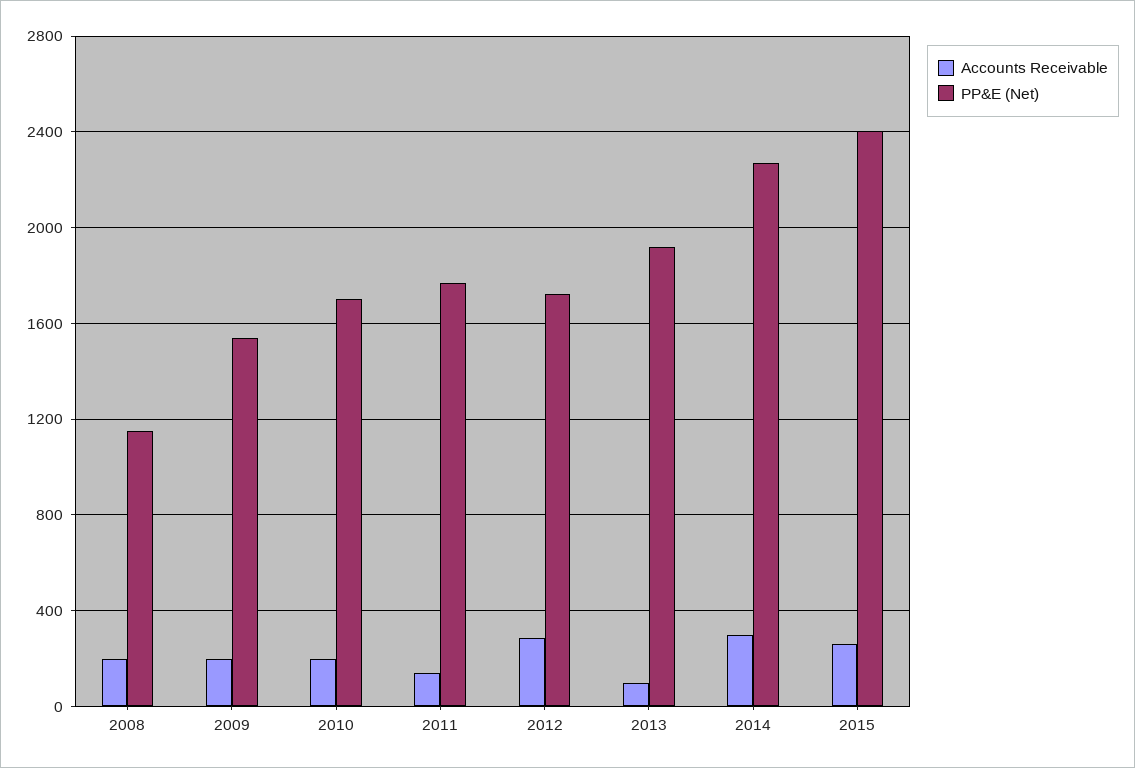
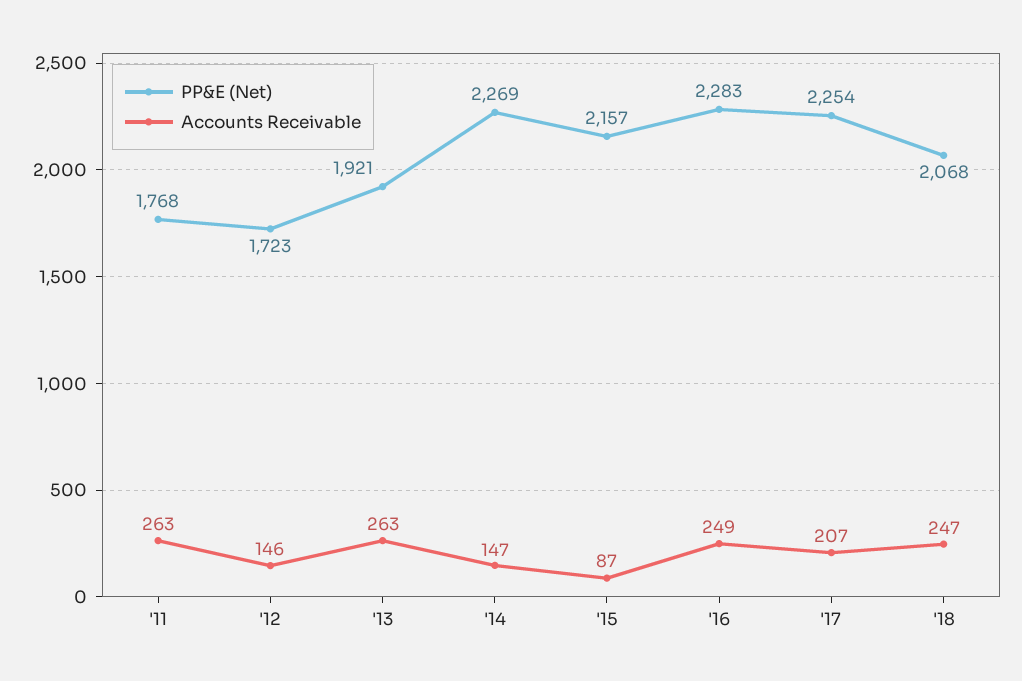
Accounts Receivable, 2008: 200 -> none
PP&E (Net), 2008: 1150 -> none
Accounts Receivable, 2009: 200 -> none
PP&E (Net), 2009: 1550 -> none
Accounts Receivable, 2010: 200 -> none
PP&E (Net), 2010: 1700 -> none
Accounts Receivable, 2011: 150 -> 263
Accounts Receivable, 2012: 300 -> 146
Accounts Receivable, 2013: 100 -> 263
Accounts Receivable, 2014: 300 -> 147
Accounts Receivable, 2015: 250 -> 87
PP&E (Net), 2015: 2400 -> 2157
PP&E (Net), '16: none -> 2283
Accounts Receivable, '16: none -> 249
PP&E (Net), '17: none -> 2254
Accounts Receivable, '17: none -> 207
PP&E (Net), '18: none -> 2068
Accounts Receivable, '18: none -> 247

